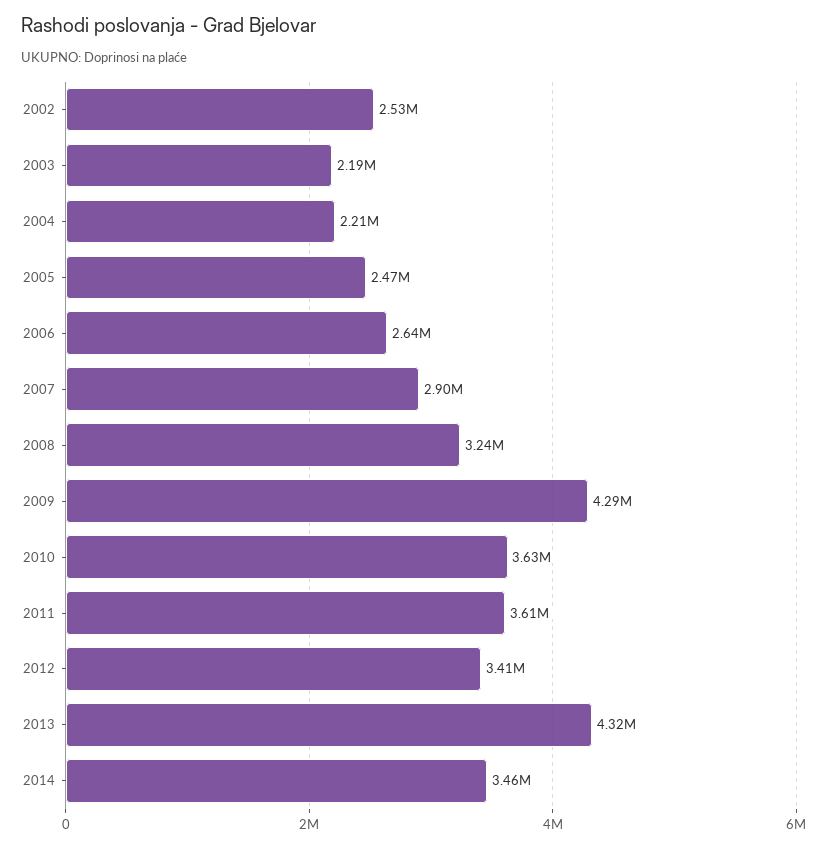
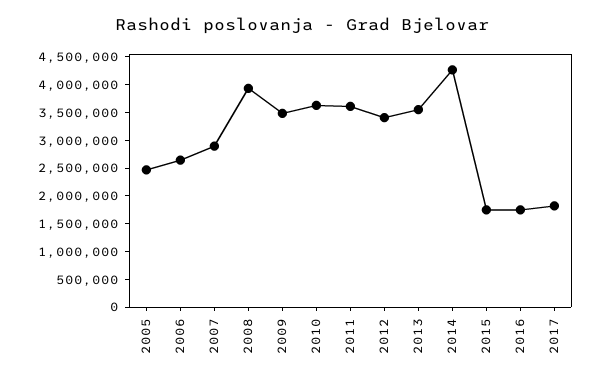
2002: 2530000 -> none
2003: 2190000 -> none
2004: 2210000 -> none
2008: 3240000 -> 4000000
2009: 4290000 -> 3500000
2013: 4320000 -> 3500000
2014: 3460000 -> 4250000
2015: none -> 1750000
2016: none -> 1750000
2017: none -> 1750000

